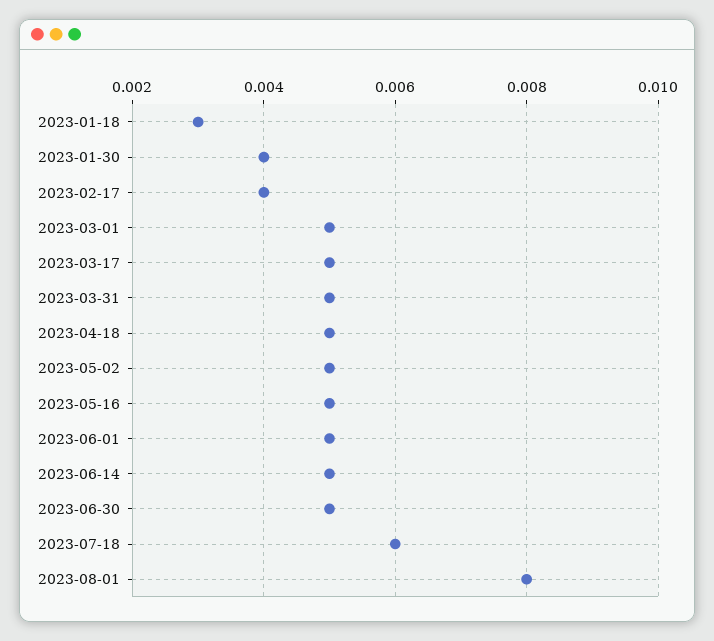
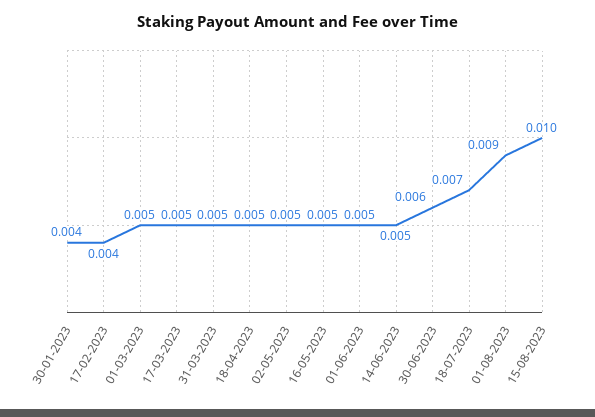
2023-01-18: 0.003 -> none
2023-06-30: 0.005 -> 0.006
2023-07-18: 0.006 -> 0.007
2023-08-01: 0.008 -> 0.009
15-08-2023: none -> 0.01

